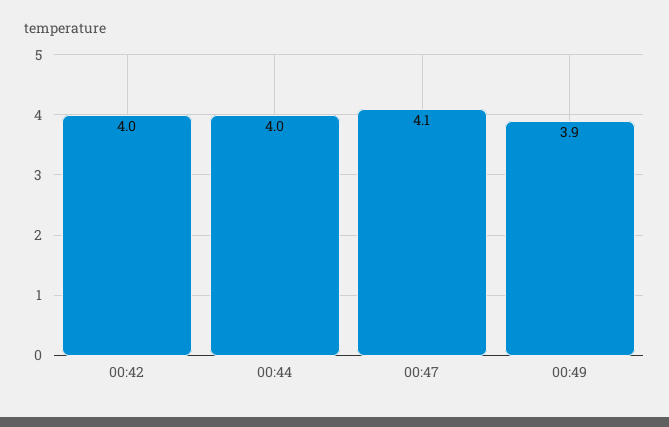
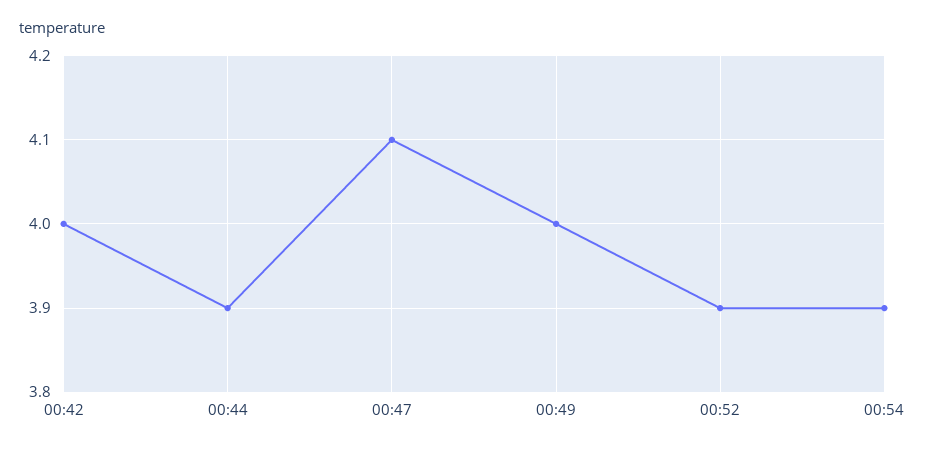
00:44: 4 -> 3.9
00:49: 3.9 -> 4
00:52: none -> 3.9
00:54: none -> 3.9

